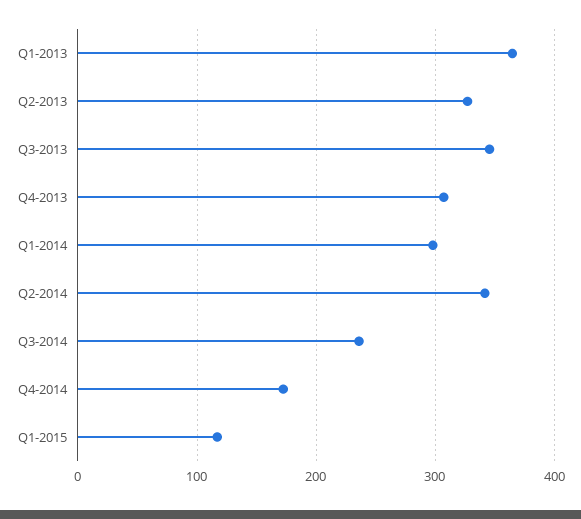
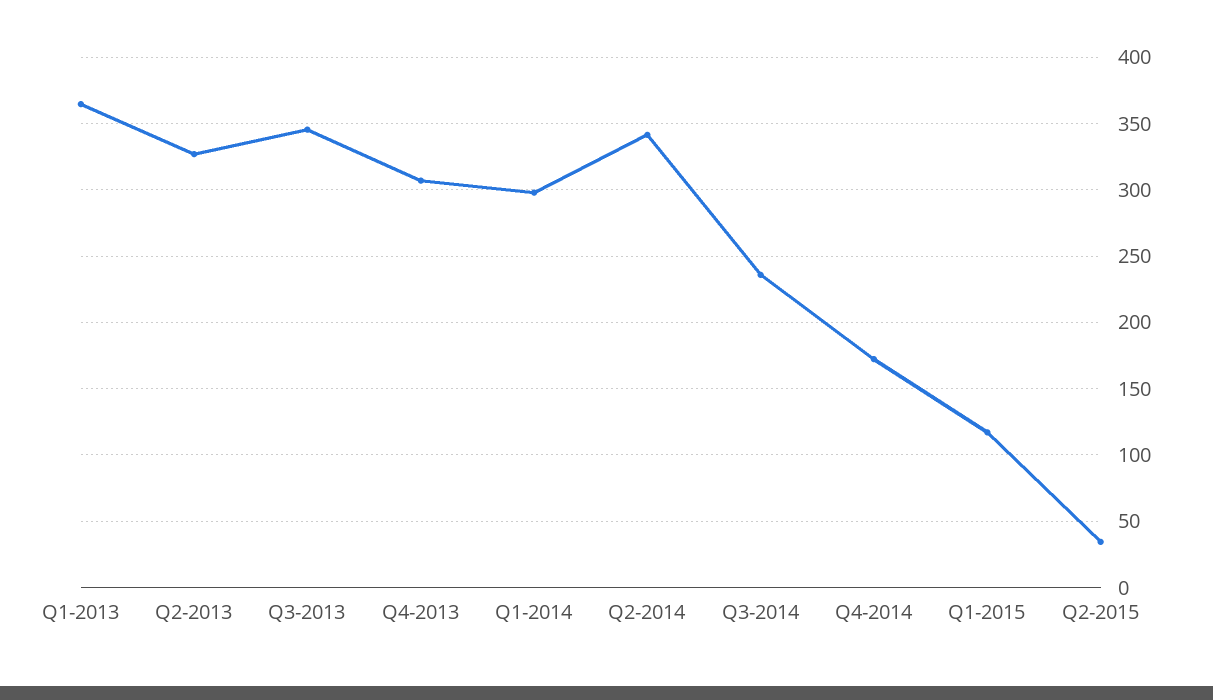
Q2-2015: none -> 35

